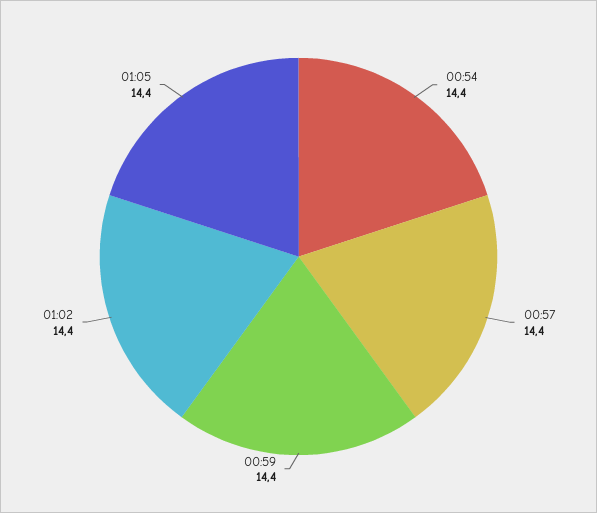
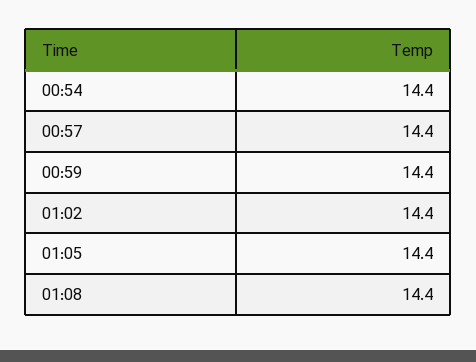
01:08: none -> 14.4

